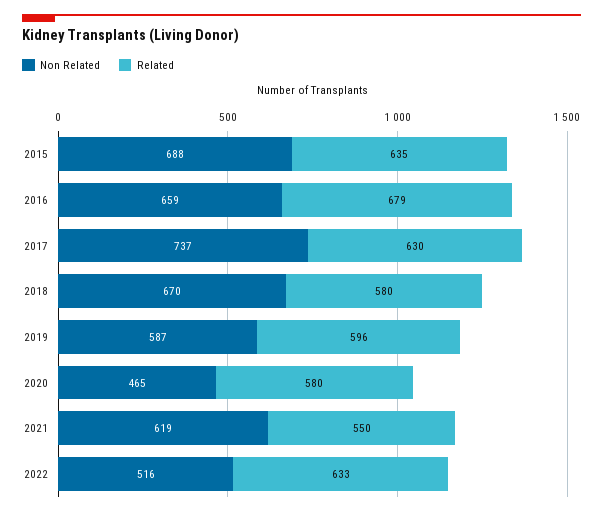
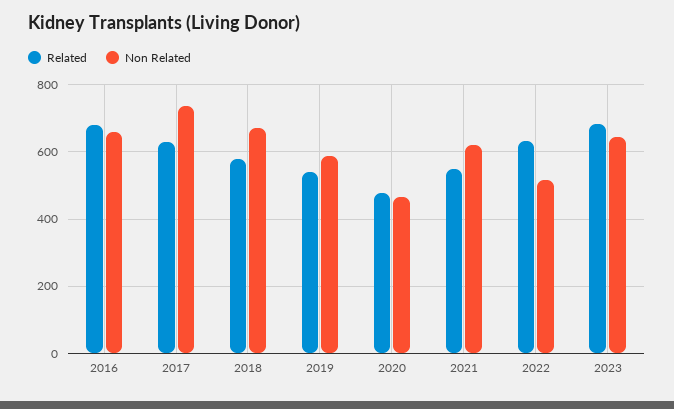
Non Related, 2015: 688 -> none
Related, 2015: 635 -> none
Related, 2019: 596 -> 540
Related, 2020: 580 -> 480
Related, 2023: none -> 680
Non Related, 2023: none -> 640

